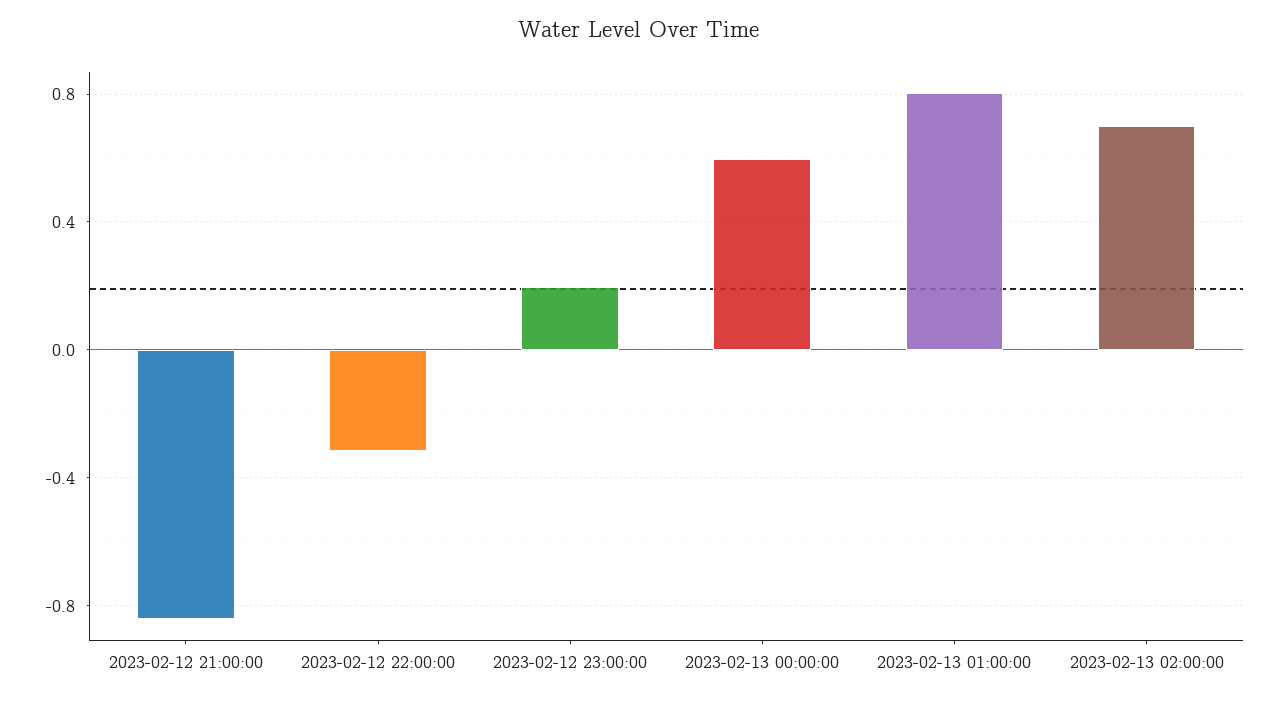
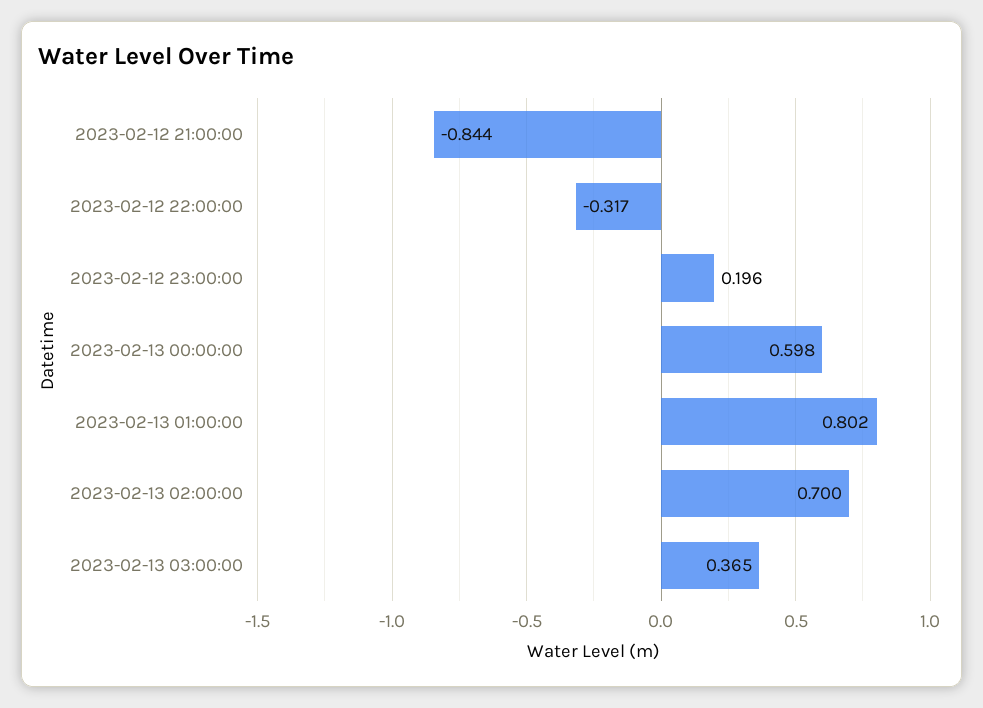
2023-02-13 03:00:00: none -> 0.365

